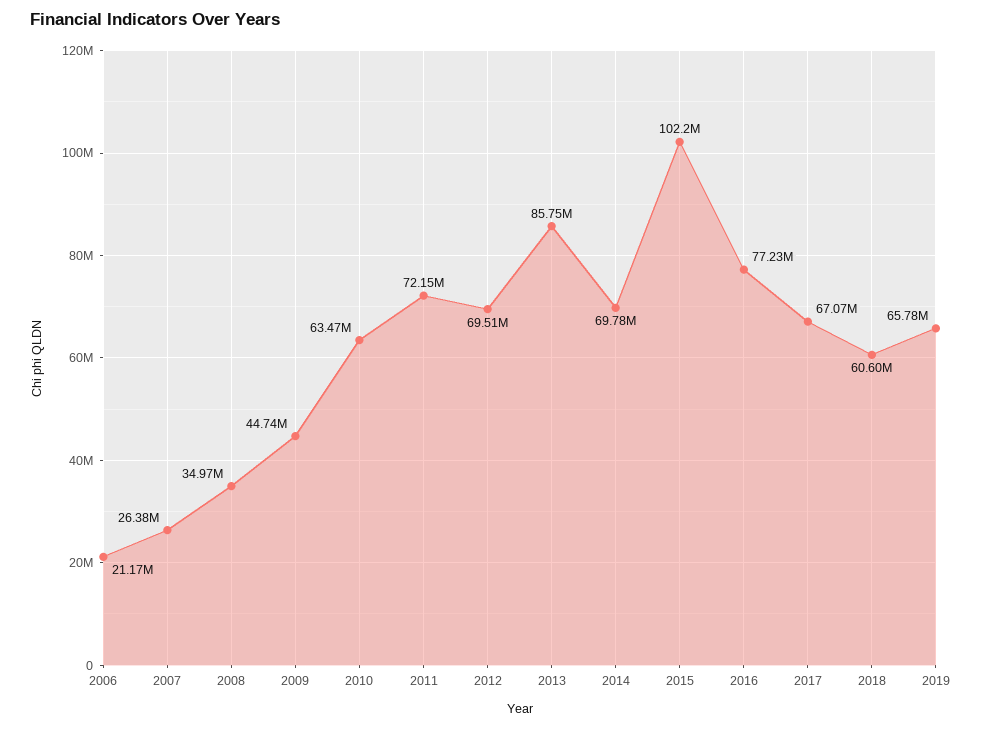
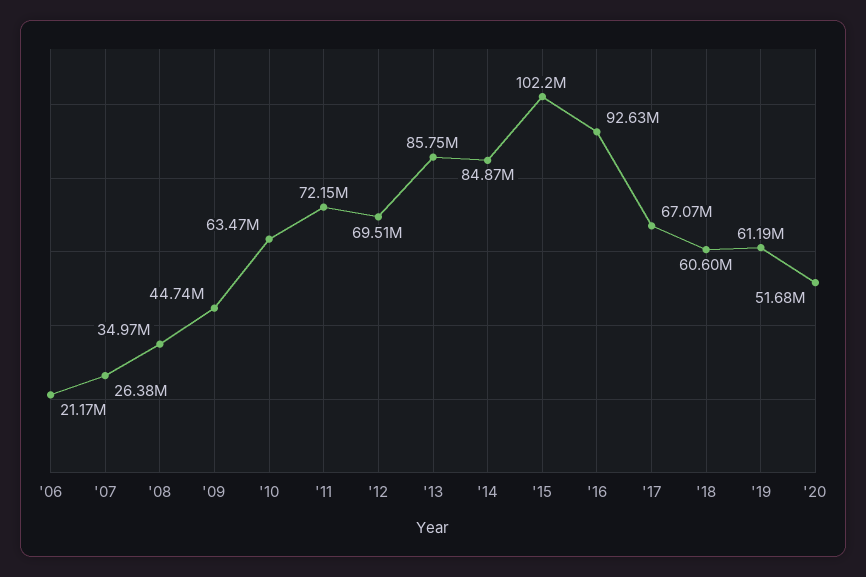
2014: 69780000 -> 84870000
2016: 77230000 -> 92630000
2019: 65780000 -> 61190000
'20: none -> 51680000

